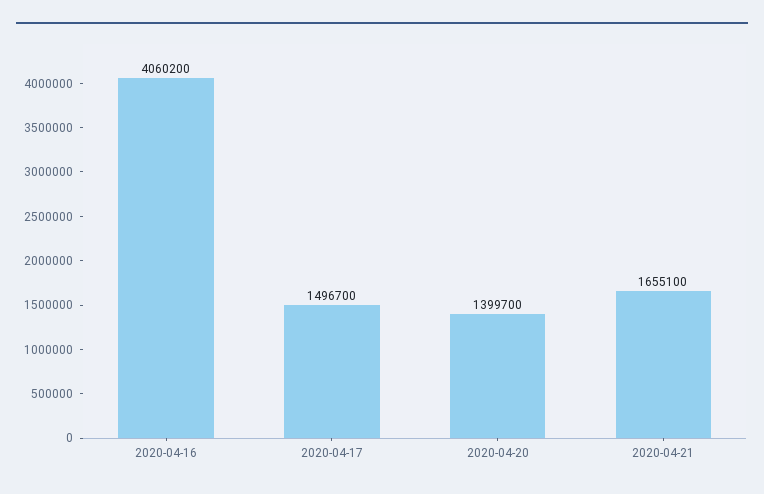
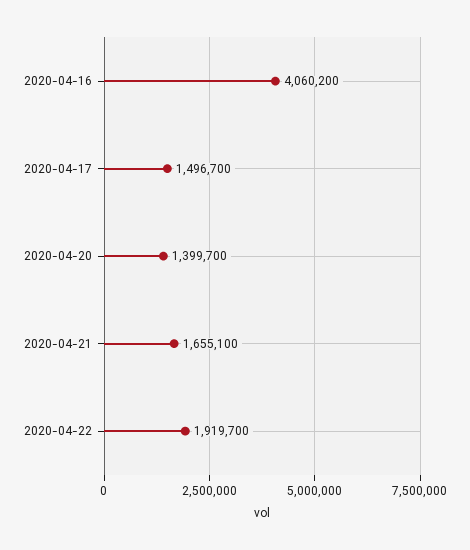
2020-04-22: none -> 1919700

